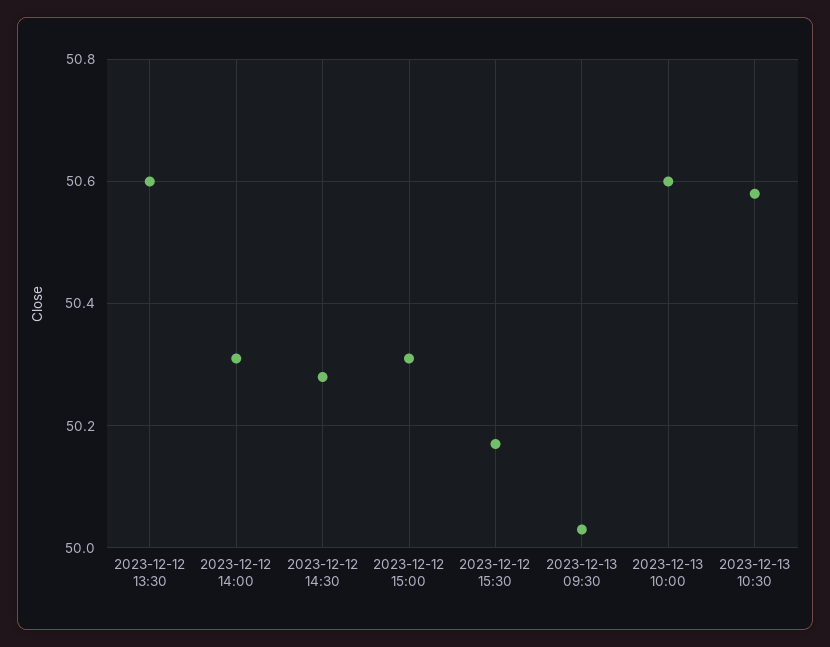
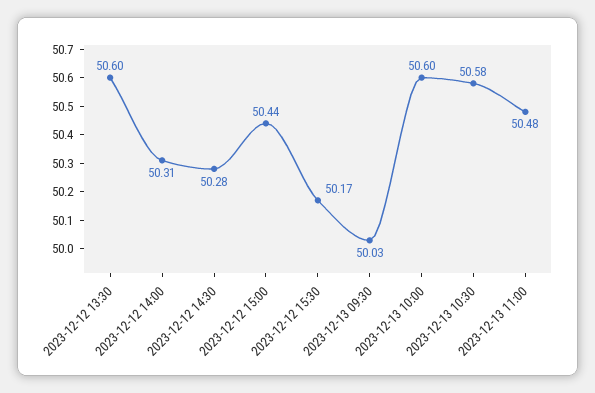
2023-12-12 15:00: 50.3 -> 50.44
2023-12-13 11:00: none -> 50.48

